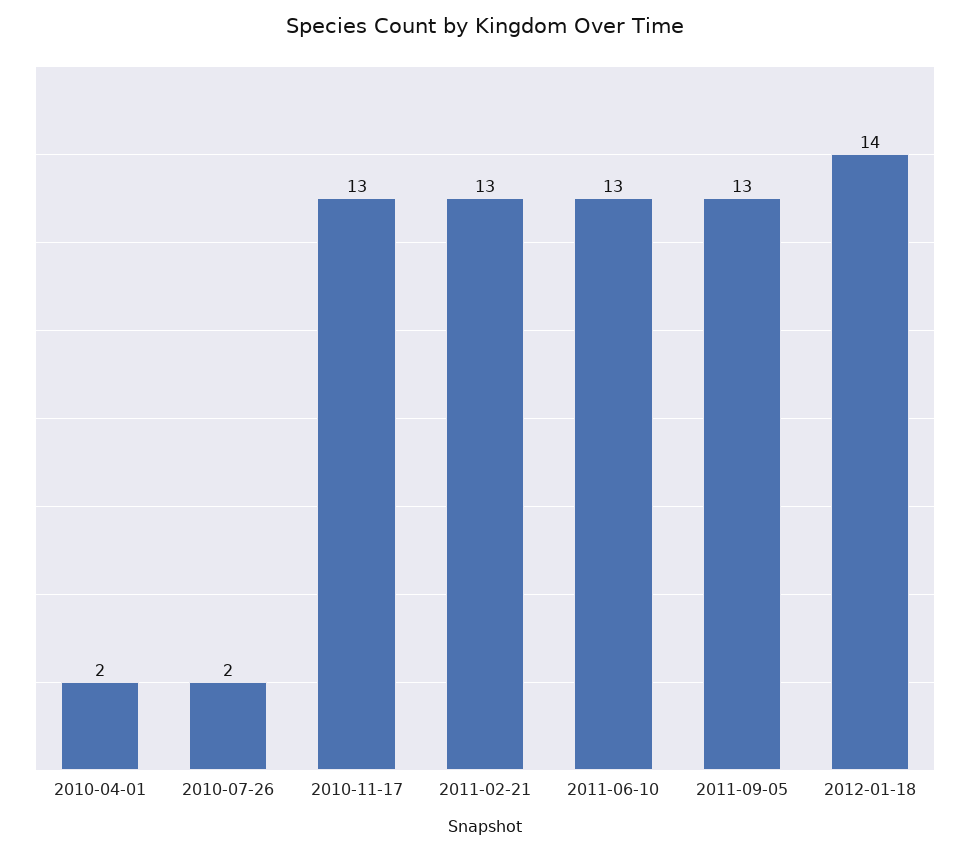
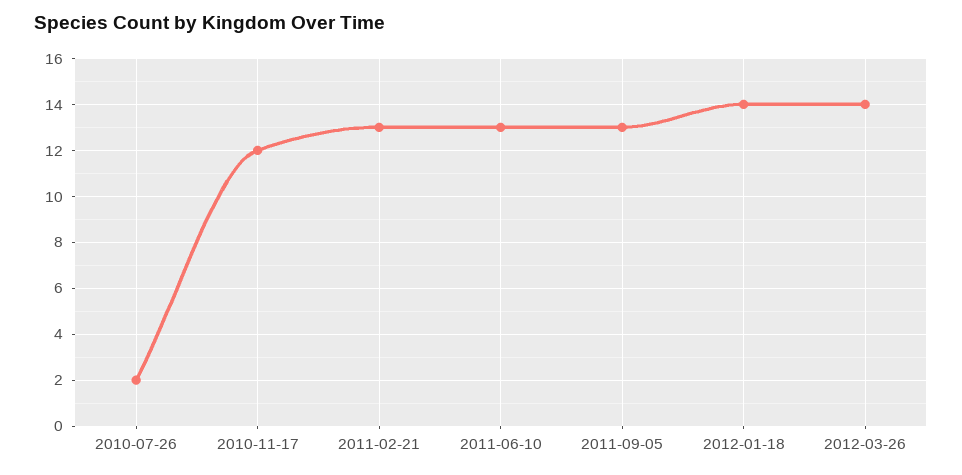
2010-04-01: 2 -> none
2010-11-17: 13 -> 12
2012-03-26: none -> 14

